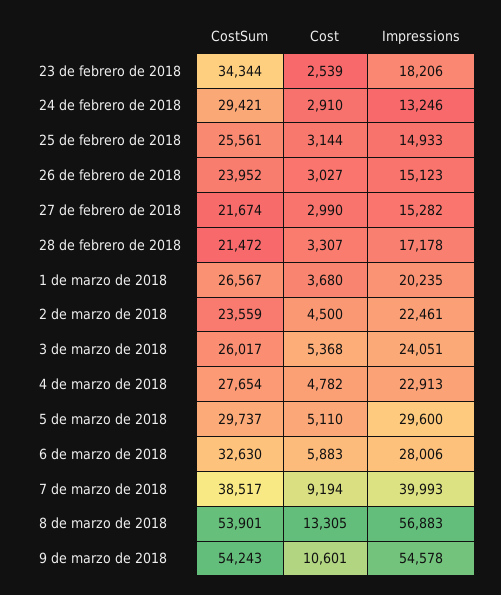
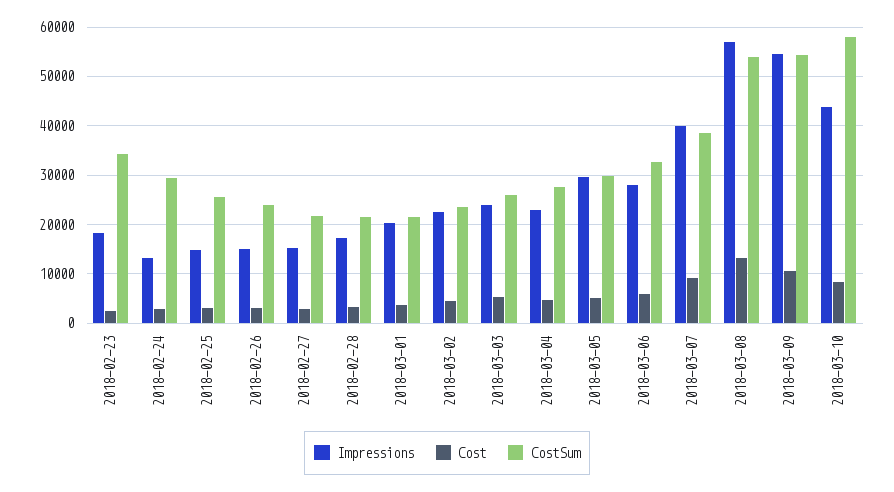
CostSum, 1 de marzo de 2018: 26567 -> 22000
Impressions, 2018-03-10: none -> 44000
Cost, 2018-03-10: none -> 8000
CostSum, 2018-03-10: none -> 58000

